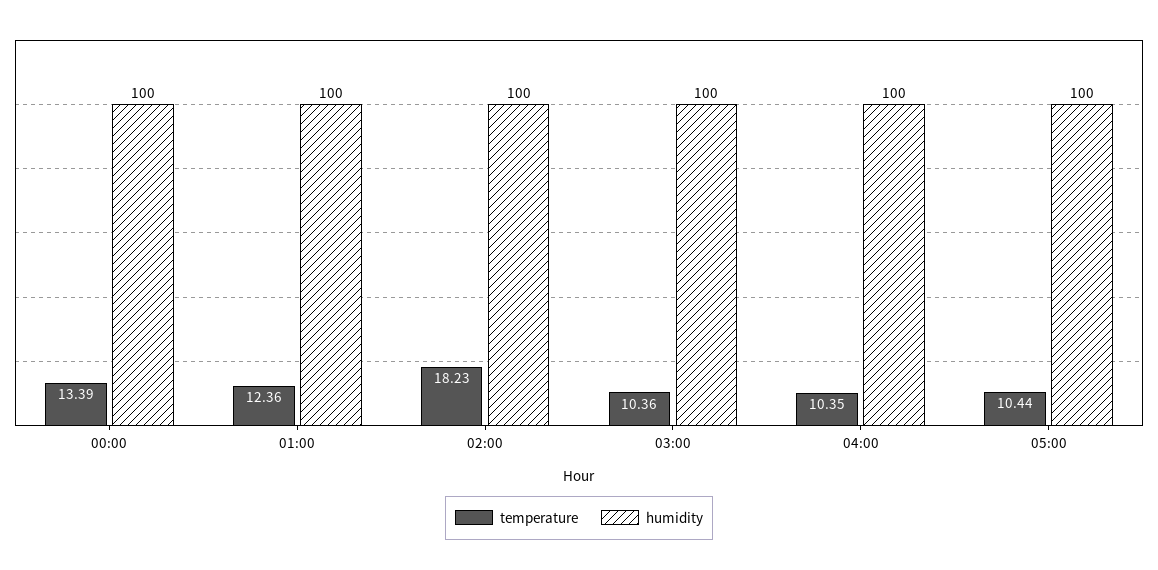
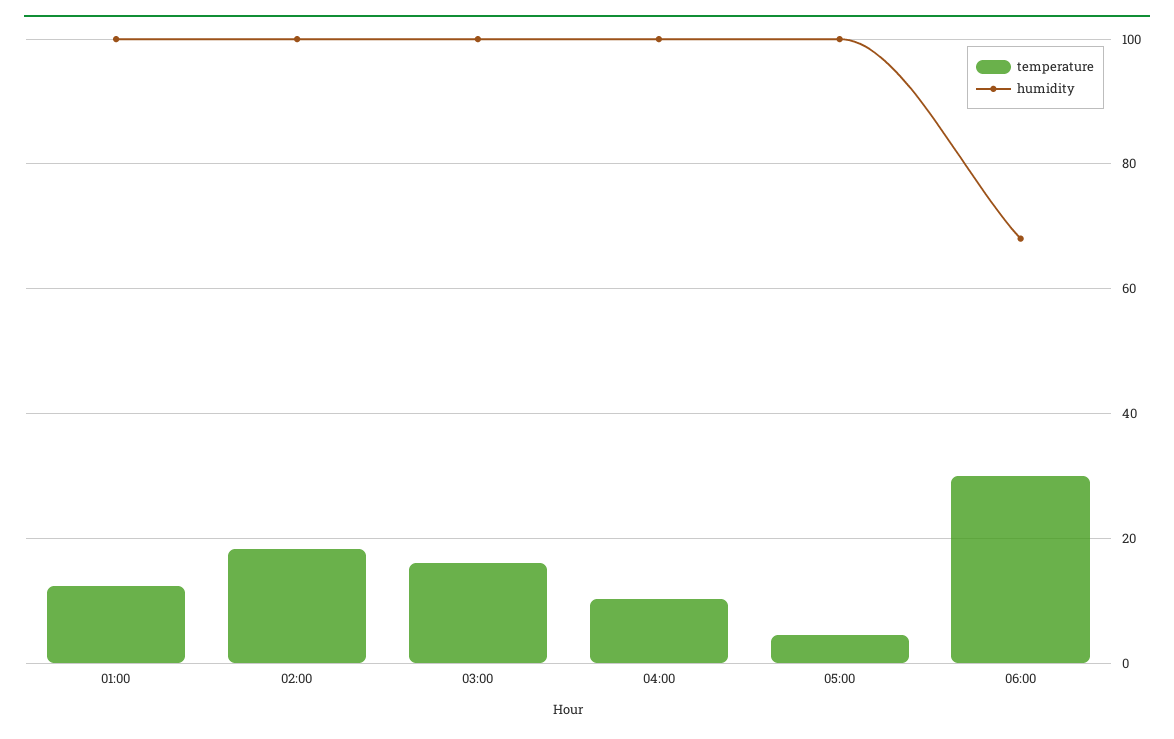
temperature, 00:00: 13.39 -> none
humidity, 00:00: 100 -> none
temperature, 03:00: 10.36 -> 16
temperature, 05:00: 10.44 -> 4
temperature, 06:00: none -> 30
humidity, 06:00: none -> 68

